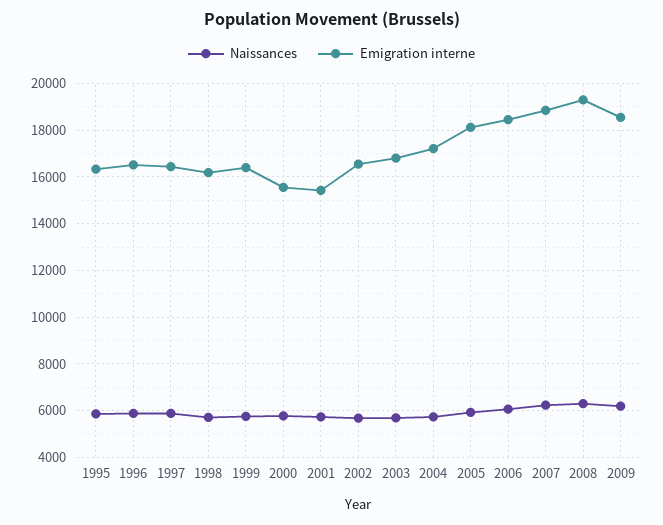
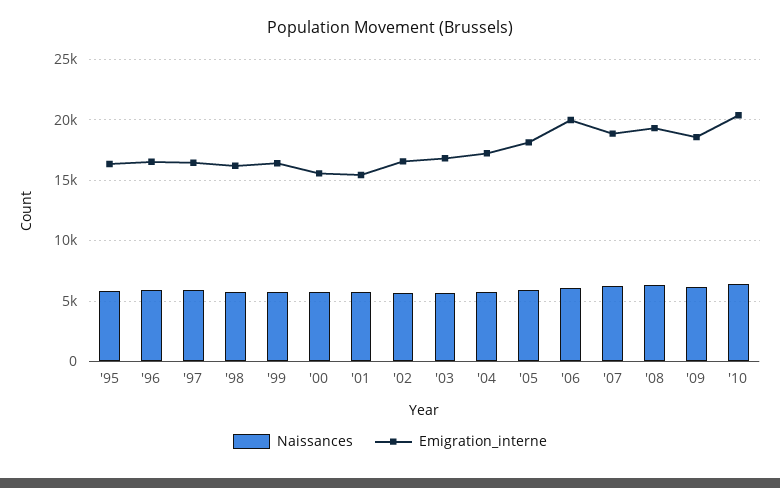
Emigration interne, 2006: 18500 -> 20000
Naissances, '10: none -> 6500
Emigration interne, '10: none -> 20500

